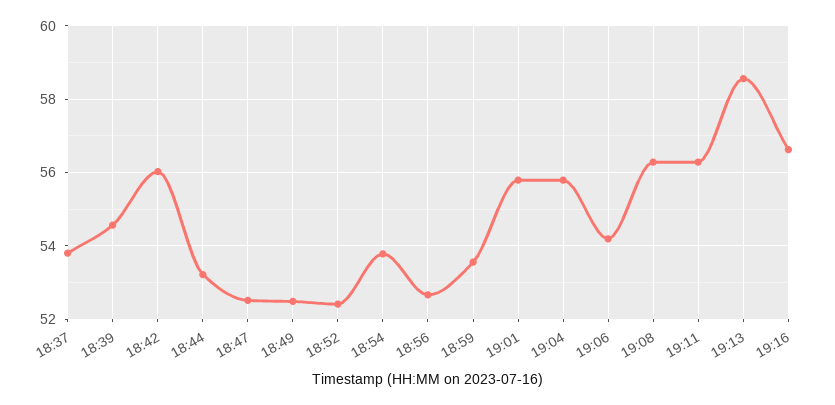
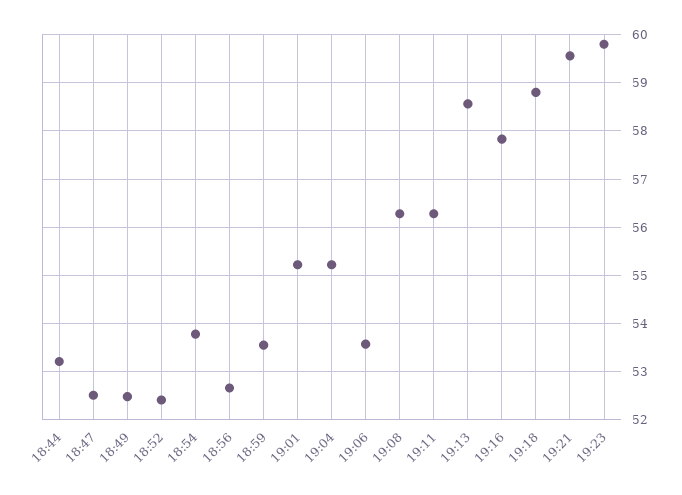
18:37: 53.8 -> none
18:39: 54.6 -> none
18:42: 56 -> none
19:01: 55.8 -> 55.2
19:04: 55.8 -> 55.2
19:06: 54.2 -> 53.6
19:16: 56.6 -> 57.8
19:18: none -> 58.8
19:21: none -> 59.6
19:23: none -> 59.8

